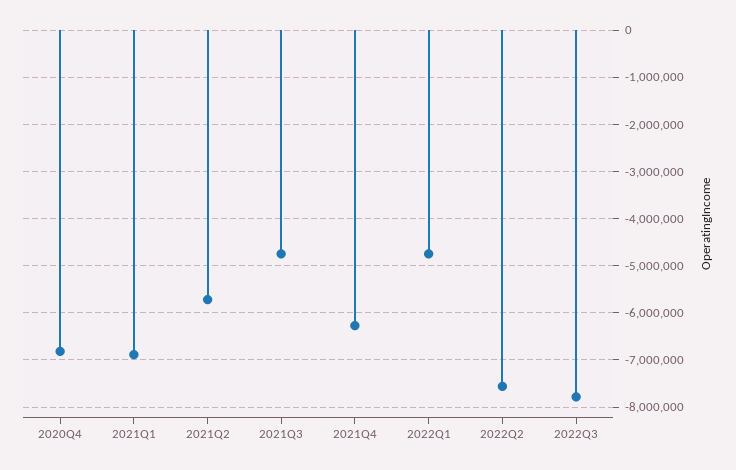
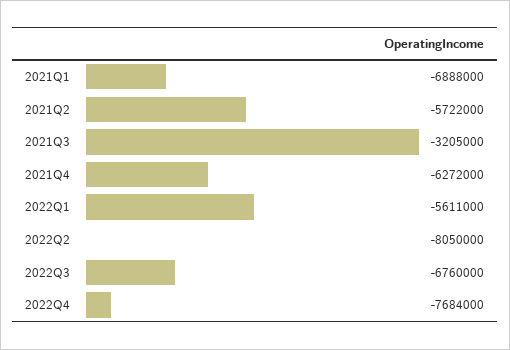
2020Q4: -6800000 -> none
2021Q3: -4800000 -> -3205000
2022Q1: -4800000 -> -5611000
2022Q2: -7600000 -> -8050000
2022Q3: -7800000 -> -6760000
2022Q4: none -> -7684000

